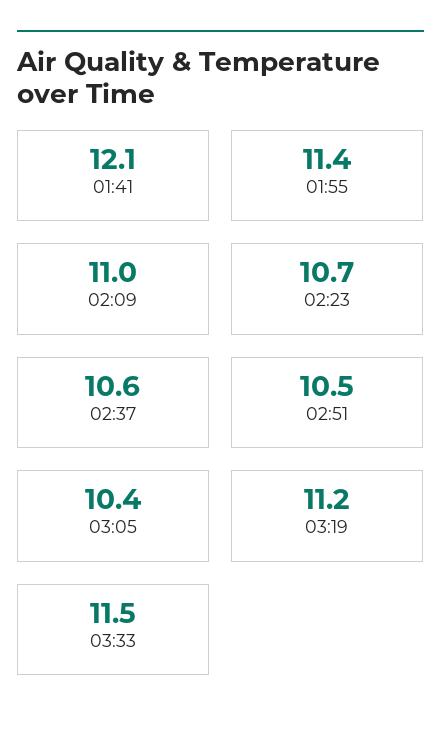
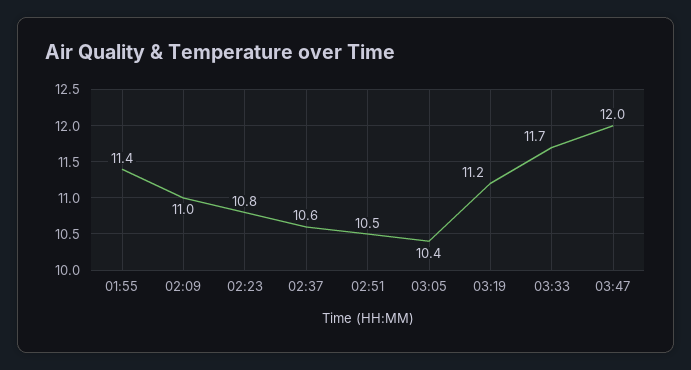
01:41: 12.1 -> none
02:23: 10.7 -> 10.8
03:33: 11.5 -> 11.7
03:47: none -> 12

